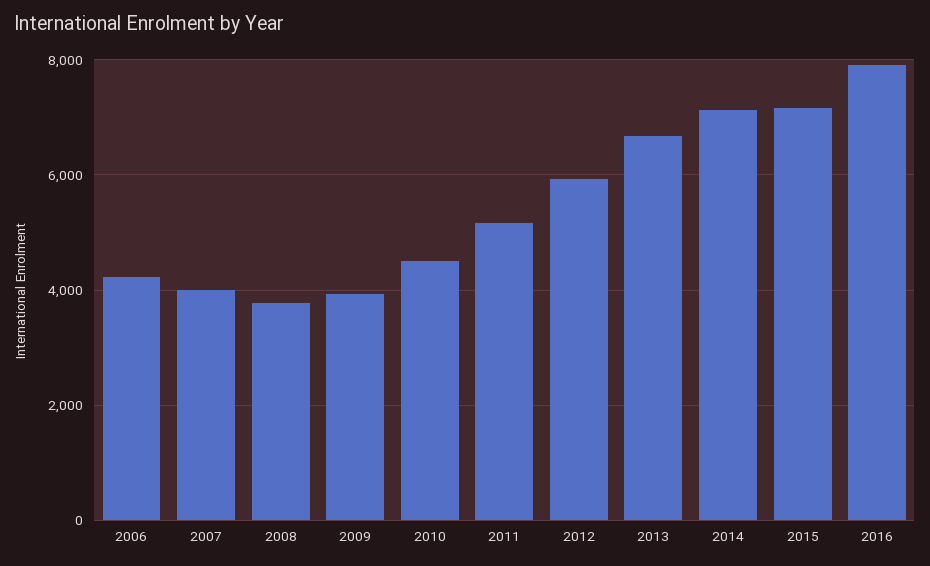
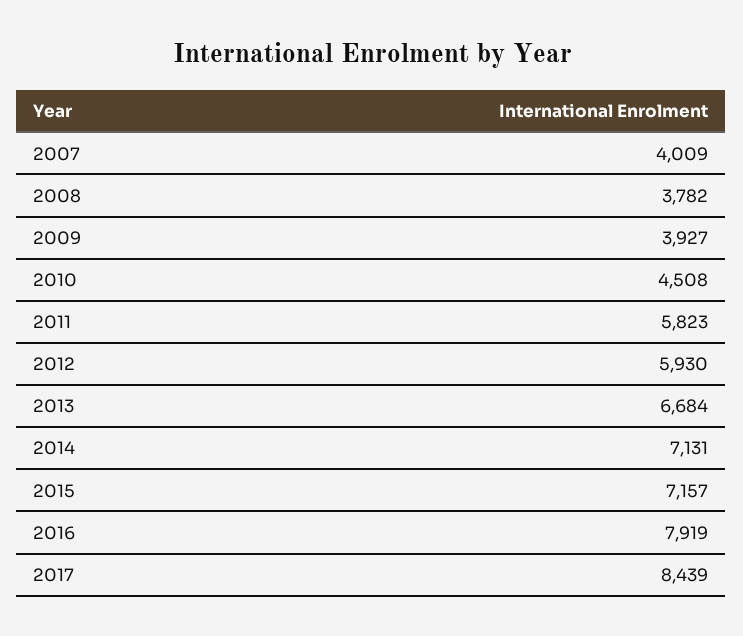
2006: 4200 -> none
2011: 5200 -> 5823
2017: none -> 8439

